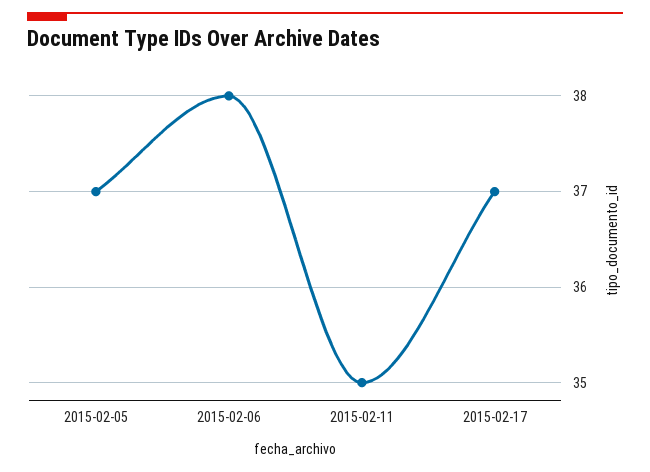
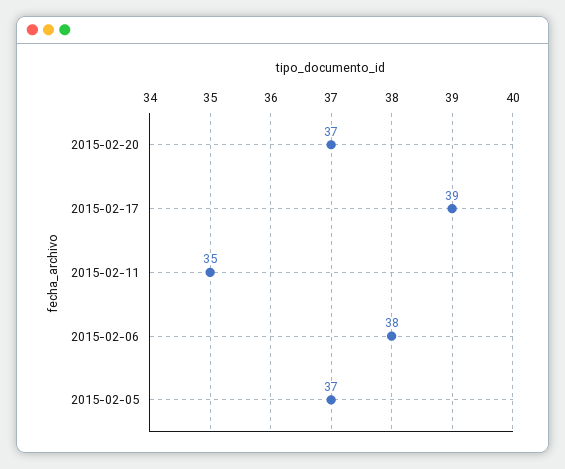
2015-02-17: 37 -> 39
2015-02-20: none -> 37

